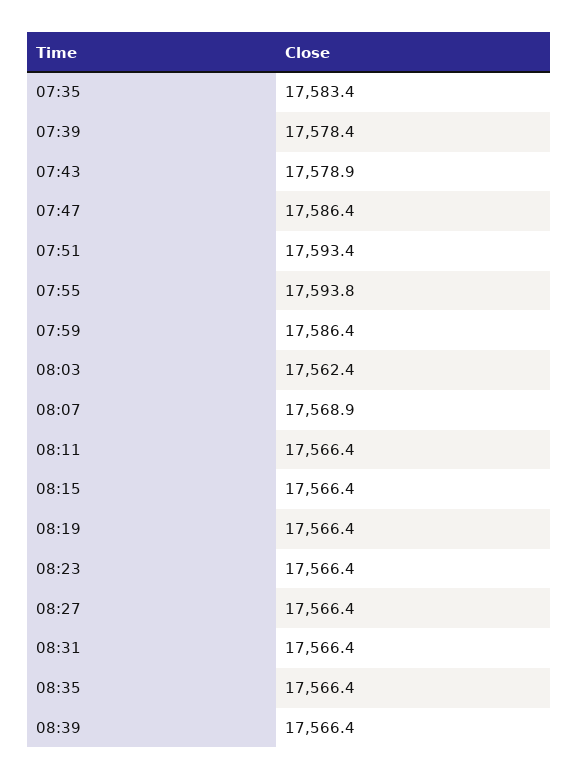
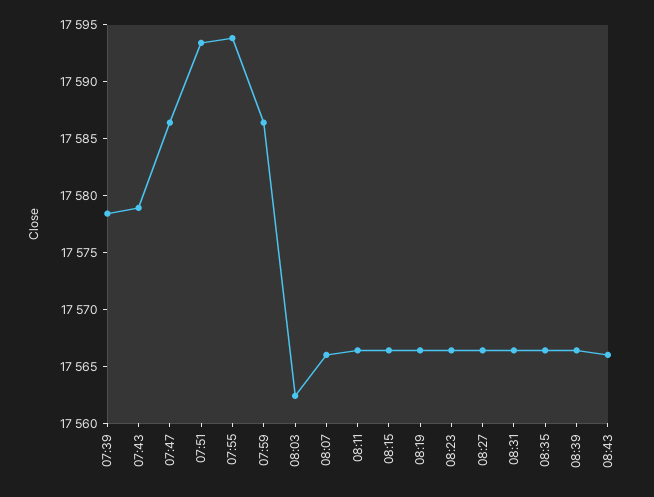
07:35: 17583.4 -> none
08:07: 17568.9 -> 17566
08:43: none -> 17566

